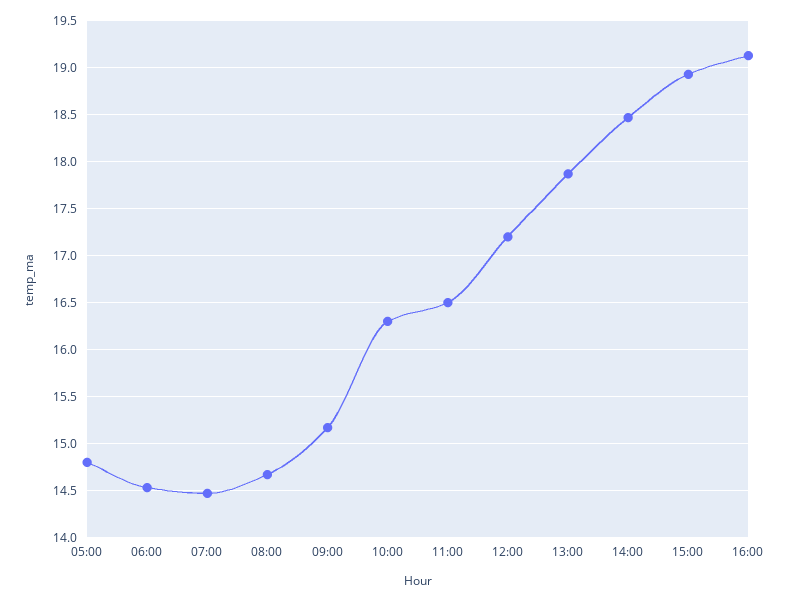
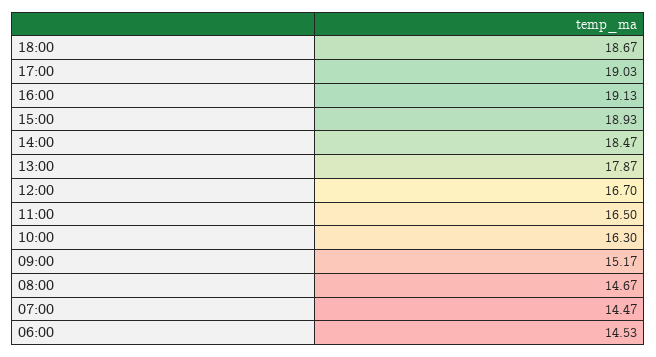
05:00: 14.8 -> none
12:00: 17.2 -> 16.7
18:00: none -> 18.67
17:00: none -> 19.03

